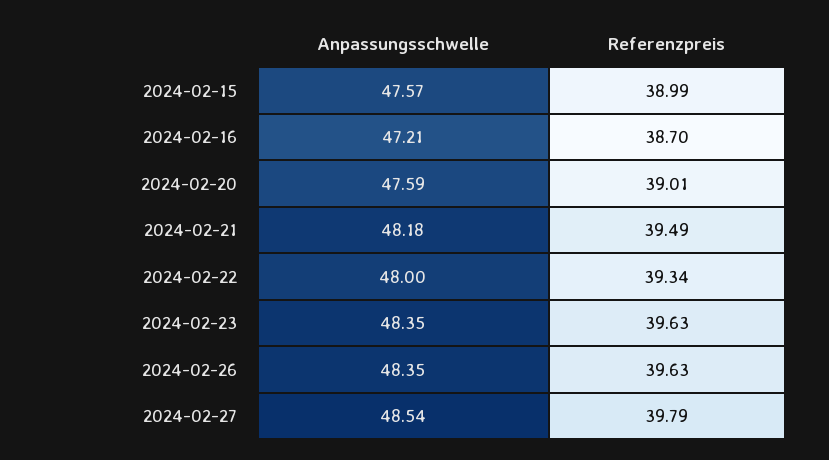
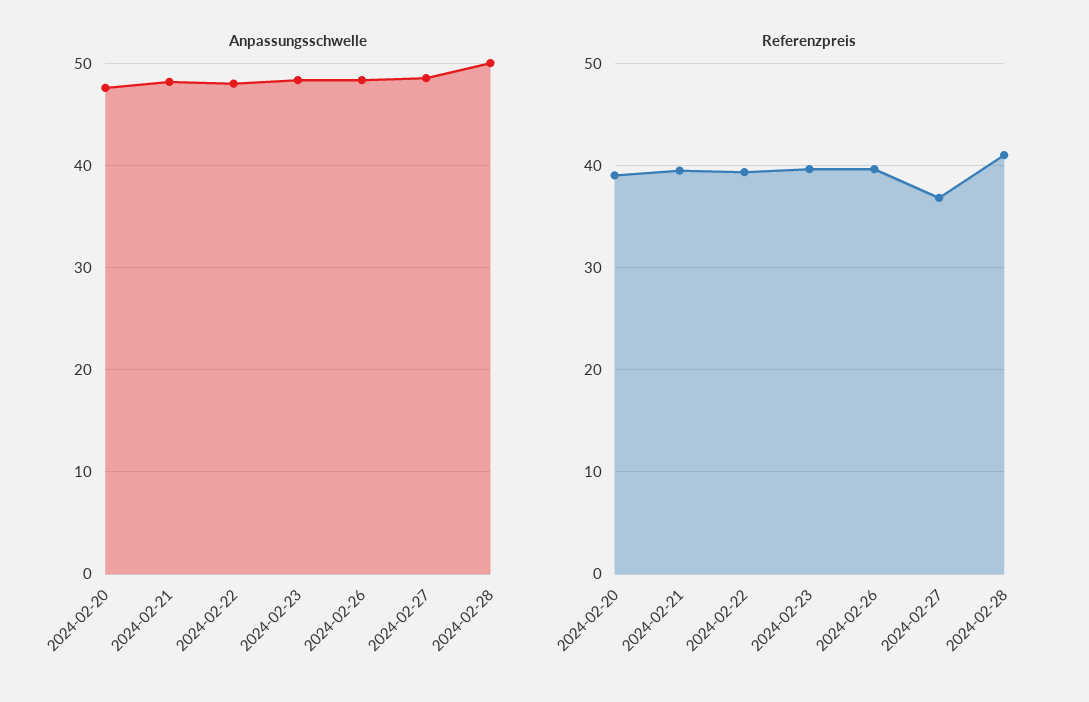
Anpassungsschwelle, 2024-02-15: 47.57 -> none
Referenzpreis, 2024-02-15: 38.99 -> none
Anpassungsschwelle, 2024-02-16: 47.21 -> none
Referenzpreis, 2024-02-16: 38.7 -> none
Referenzpreis, 2024-02-27: 39.79 -> 37
Anpassungsschwelle, 2024-02-28: none -> 50
Referenzpreis, 2024-02-28: none -> 41

